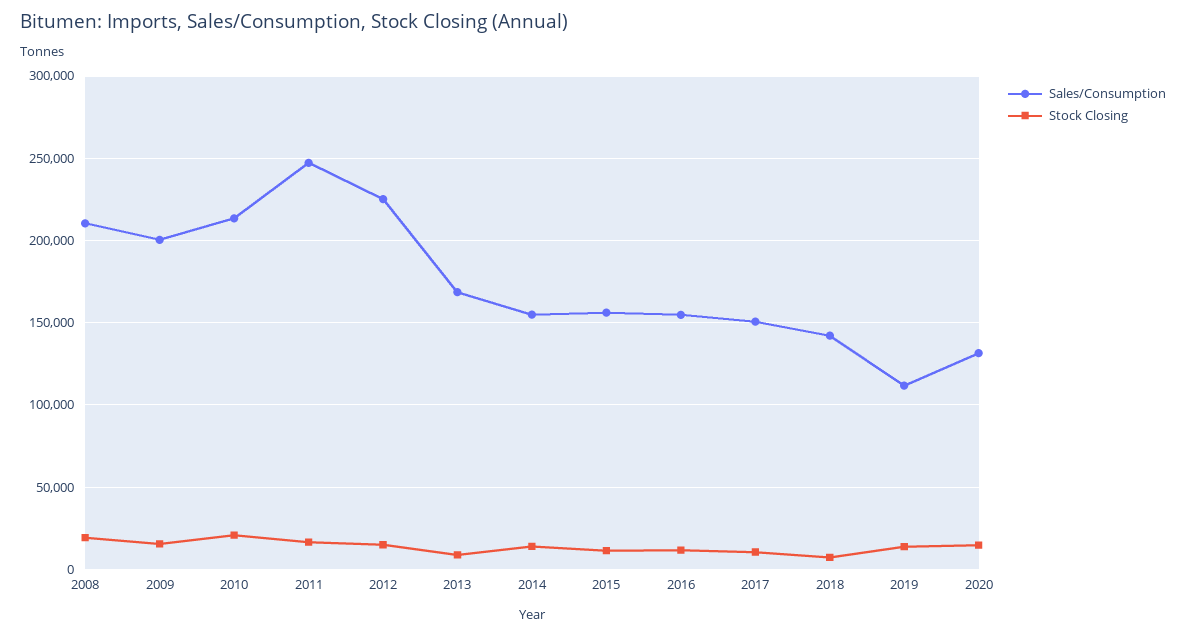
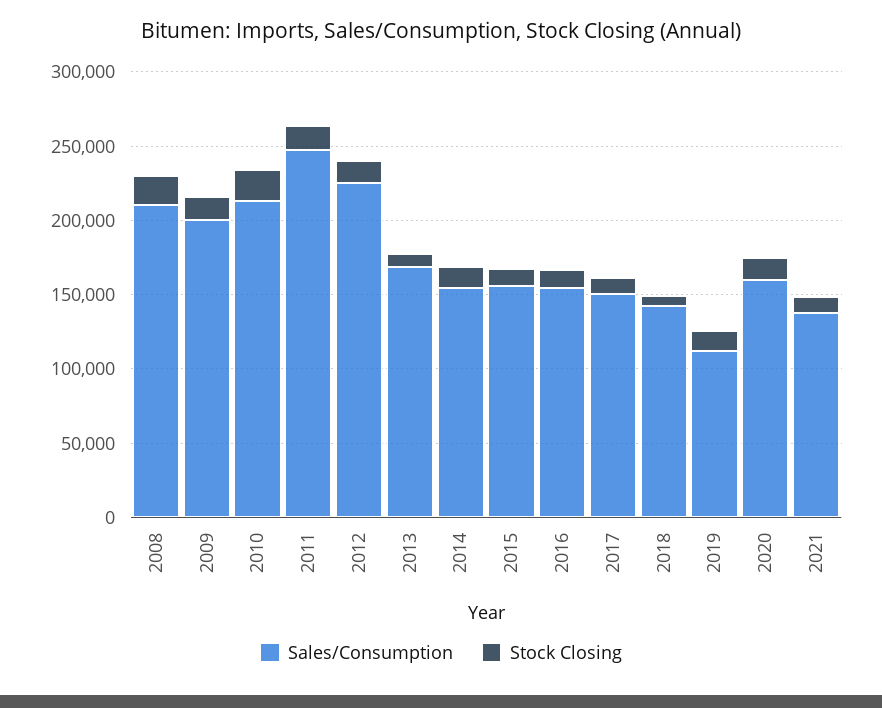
Sales/Consumption, 2020: 130000 -> 160000
Sales/Consumption, 2021: none -> 140000
Stock Closing, 2021: none -> 10000

